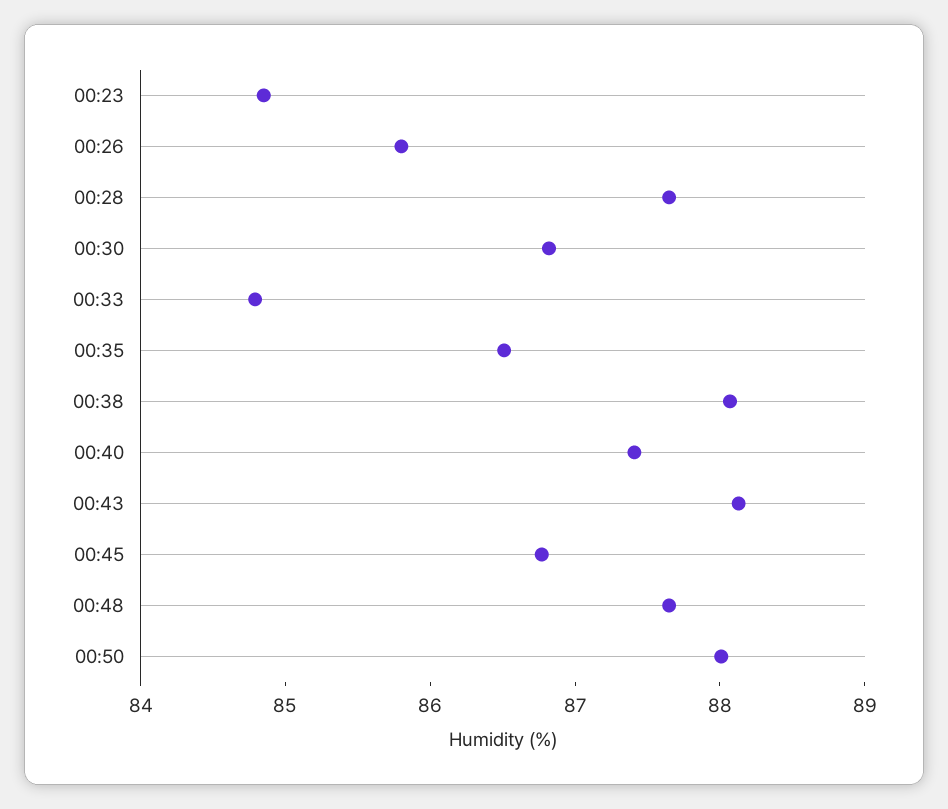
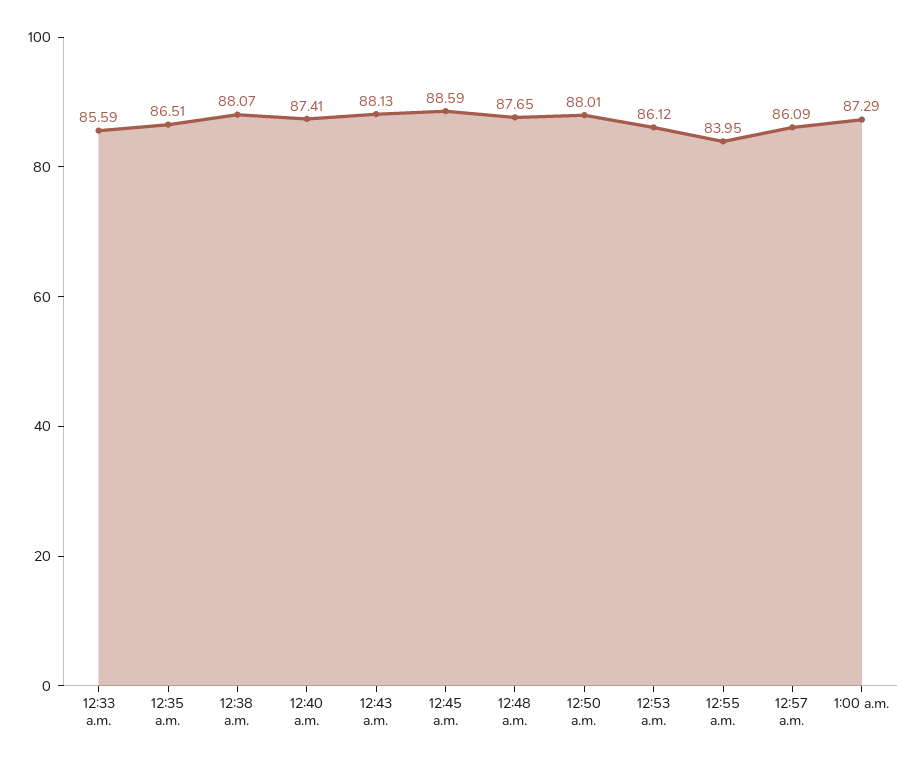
00:23: 84.8 -> none
00:26: 85.8 -> none
00:28: 87.6 -> none
00:30: 86.8 -> none
00:33: 84.8 -> 85.59
00:45: 86.8 -> 88.59
12:53 a.m.: none -> 86.12
12:55 a.m.: none -> 83.95
12:57 a.m.: none -> 86.09
1:00 a.m.: none -> 87.29

